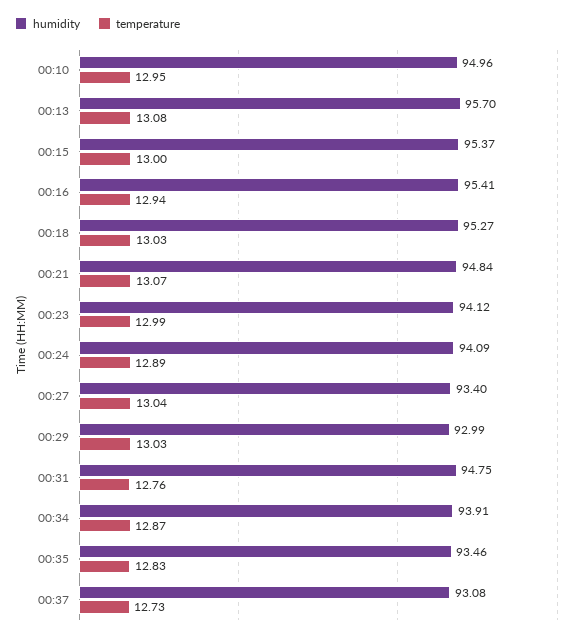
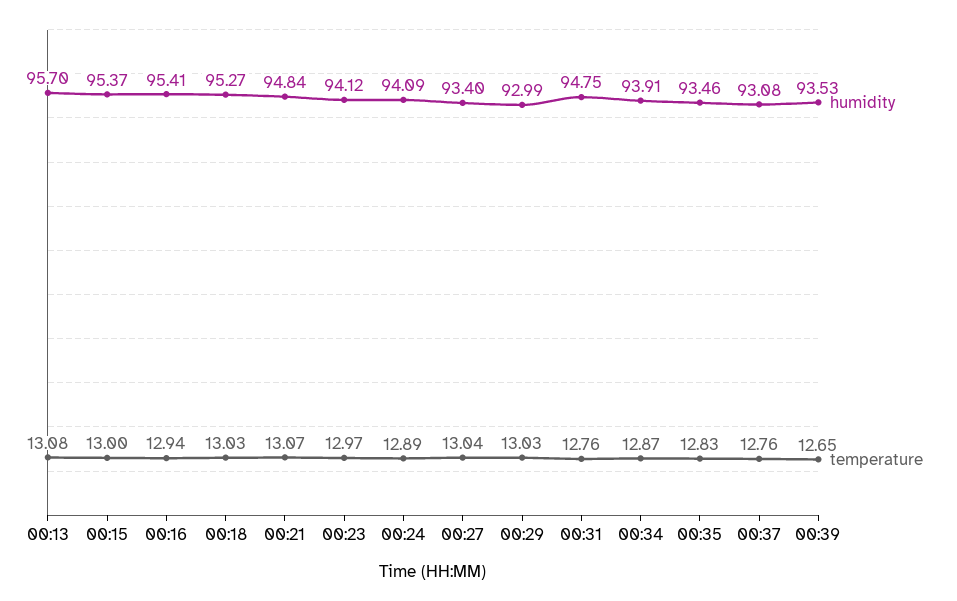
humidity, 00:10: 94.96 -> none
temperature, 00:10: 12.95 -> none
temperature, 00:23: 12.99 -> 12.97
temperature, 00:37: 12.73 -> 12.76
humidity, 00:39: none -> 93.53
temperature, 00:39: none -> 12.65

